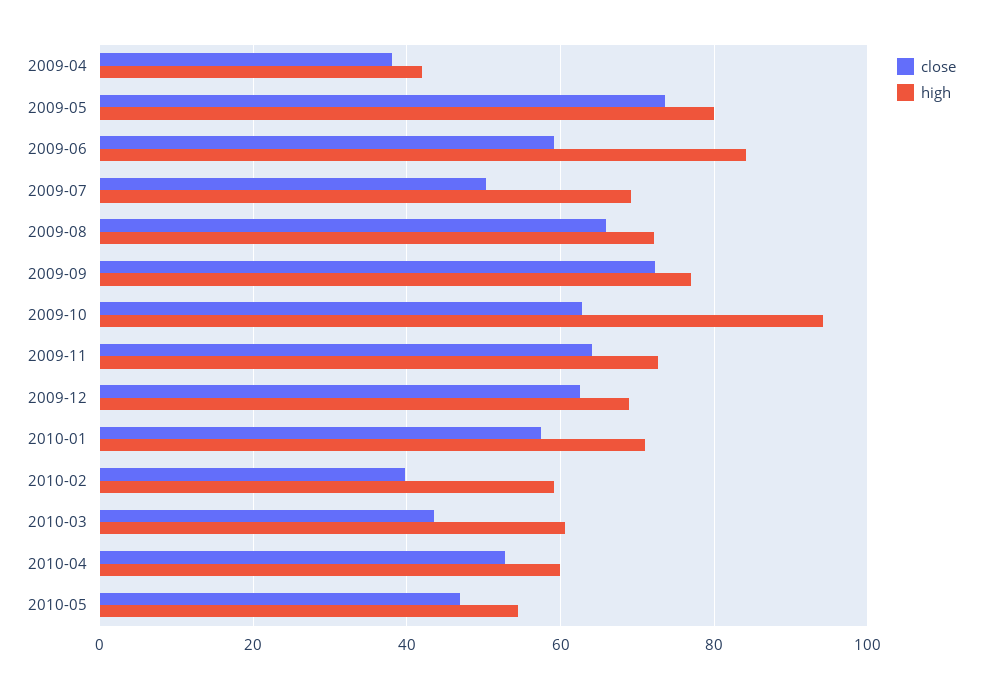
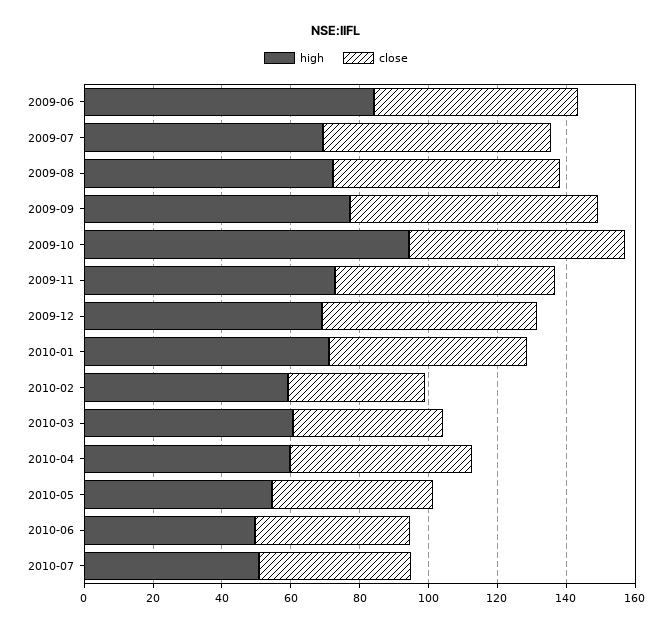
close, 2009-04: 38 -> none
high, 2009-04: 42 -> none
close, 2009-05: 74 -> none
high, 2009-05: 80 -> none
close, 2009-07: 50 -> 65
high, 2010-06: none -> 50
close, 2010-06: none -> 45
high, 2010-07: none -> 50
close, 2010-07: none -> 45

